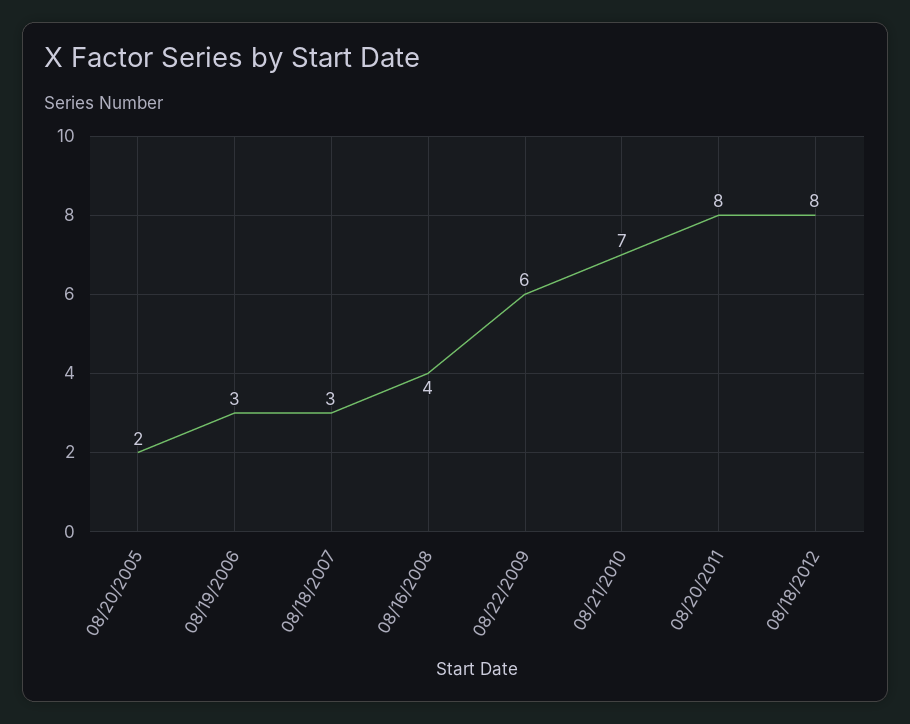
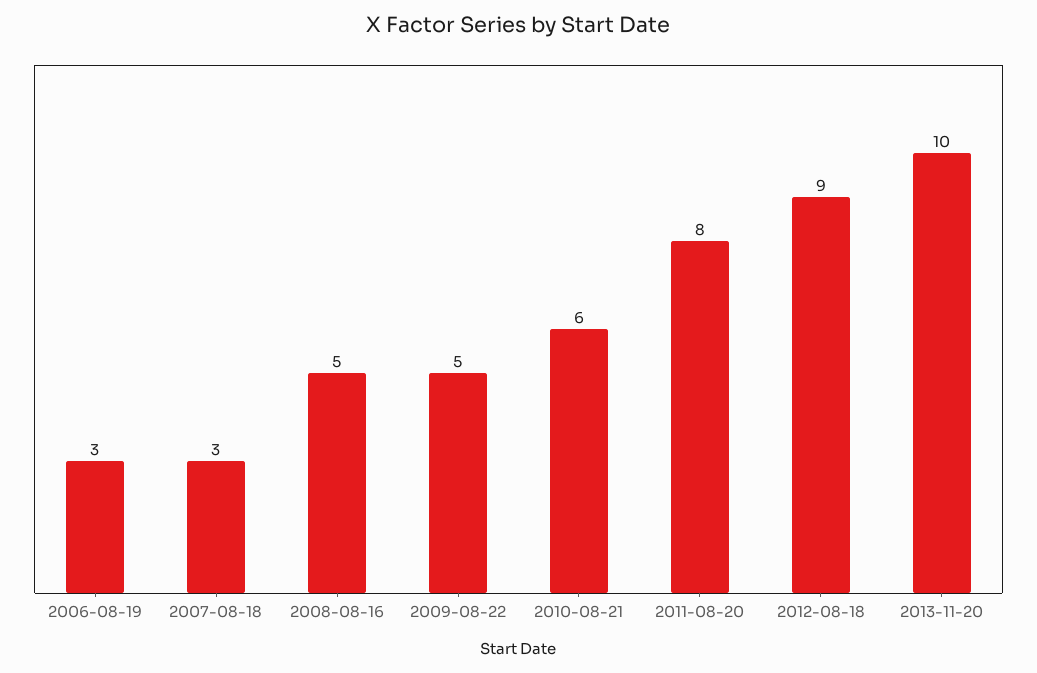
08/20/2005: 2 -> none
08/16/2008: 4 -> 5
08/22/2009: 6 -> 5
08/21/2010: 7 -> 6
08/18/2012: 8 -> 9
2013-11-20: none -> 10

